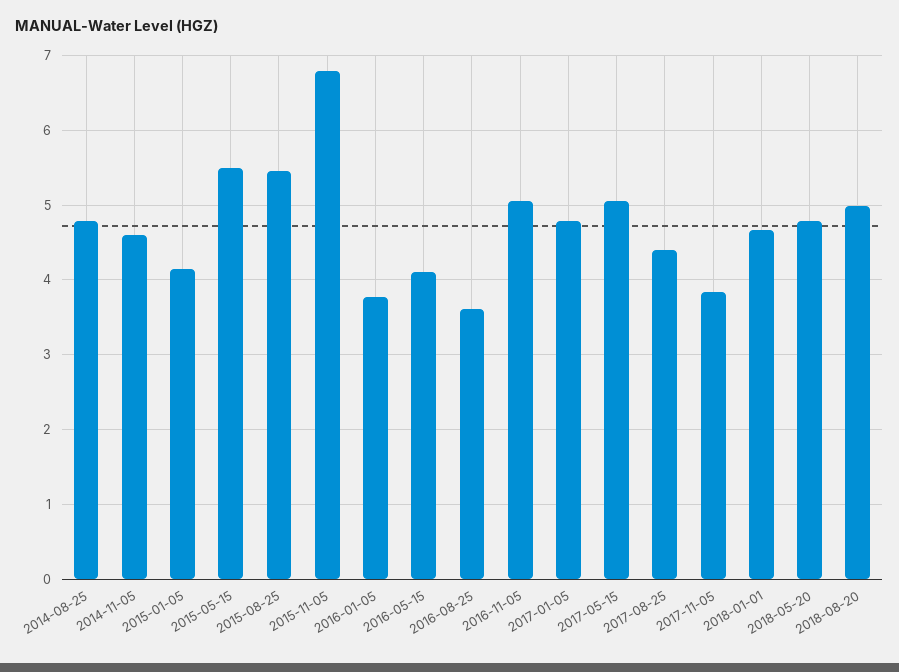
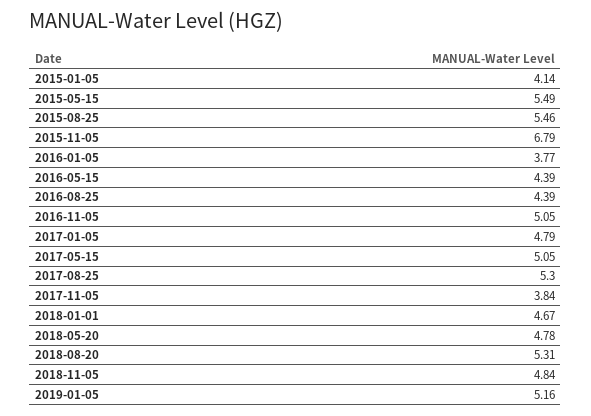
2014-08-25: 4.8 -> none
2014-11-05: 4.6 -> none
2016-05-15: 4.1 -> 4.39
2016-08-25: 3.6 -> 4.39
2017-08-25: 4.4 -> 5.3
2018-08-20: 5 -> 5.31
2018-11-05: none -> 4.84
2019-01-05: none -> 5.16

